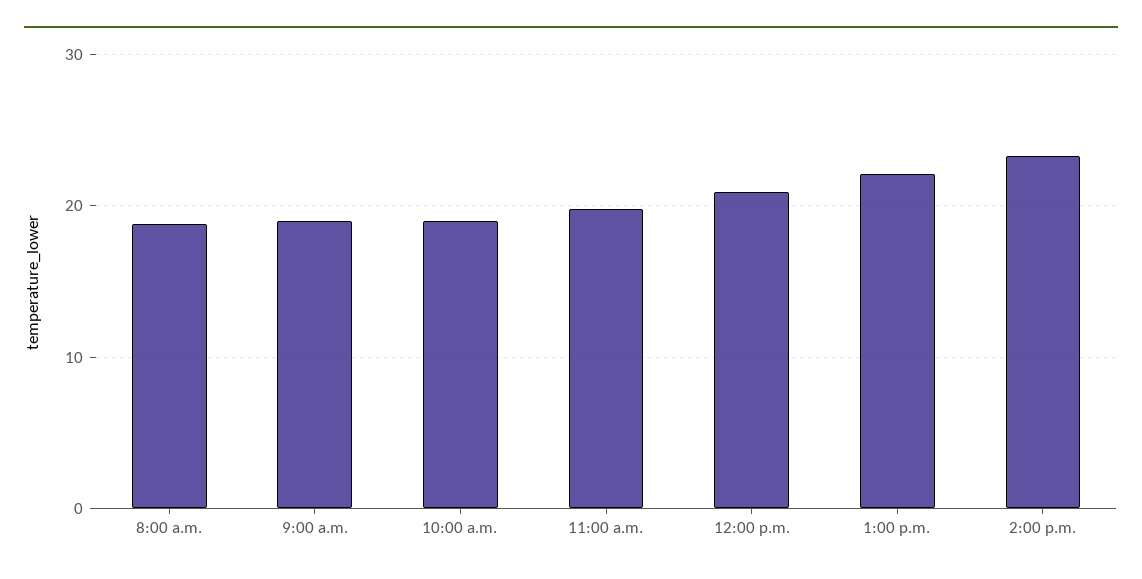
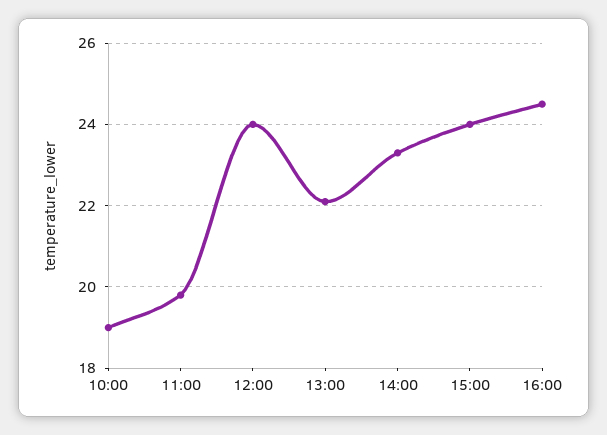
8:00 a.m.: 19 -> none
9:00 a.m.: 19 -> none
12:00 p.m.: 21 -> 24
15:00: none -> 24
16:00: none -> 24.5

